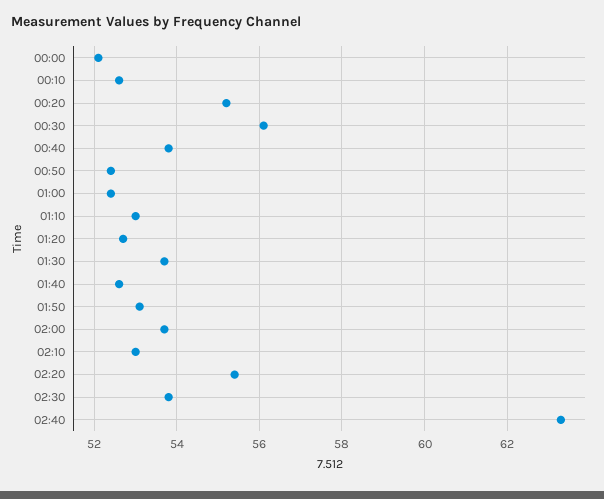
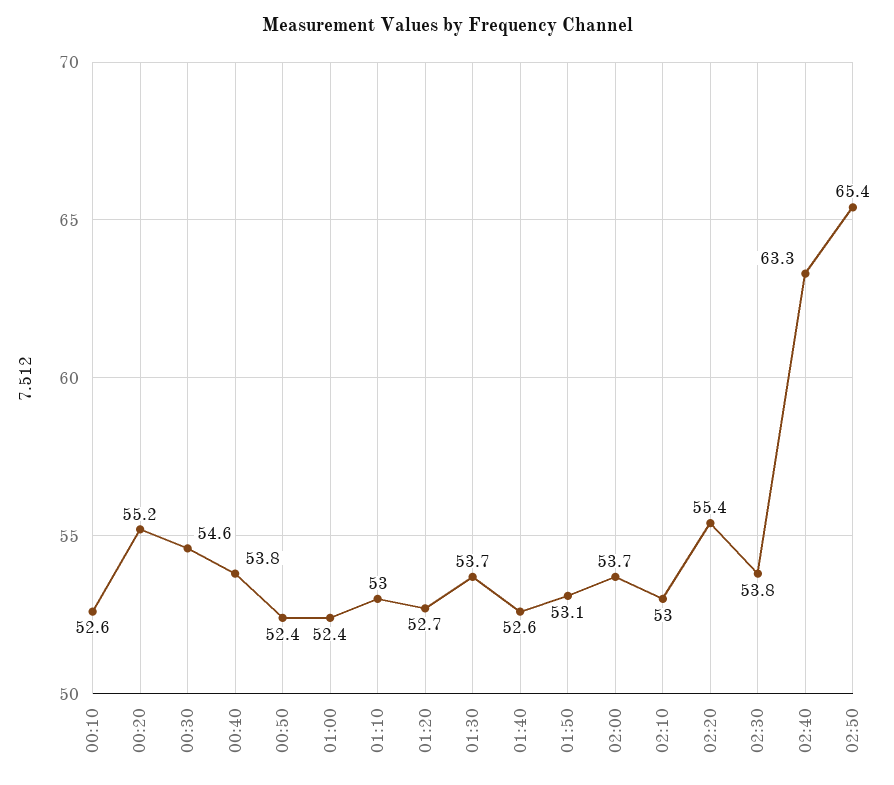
00:00: 52 -> none
00:30: 56 -> 54.6
02:50: none -> 65.4

